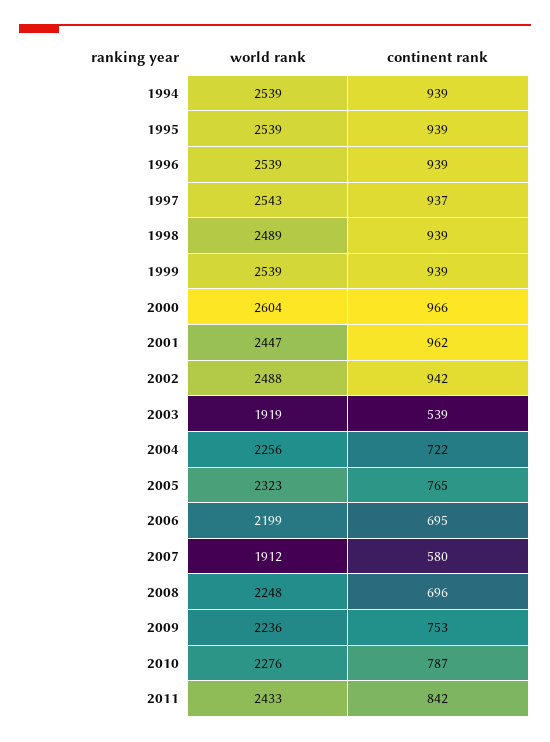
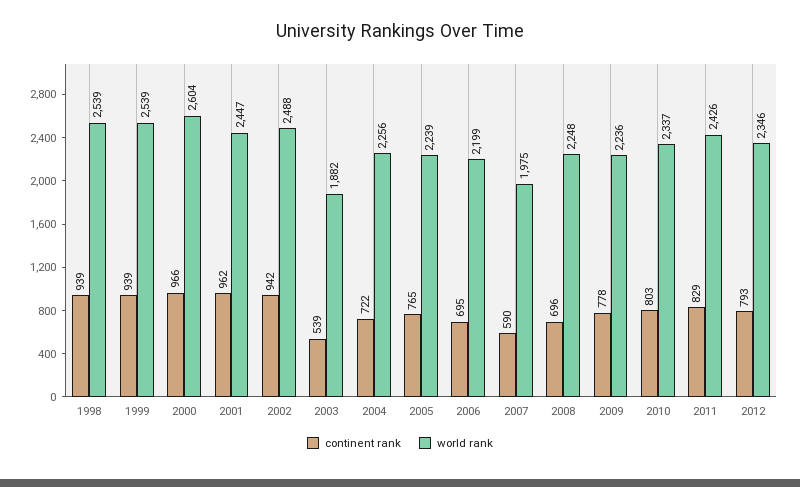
world rank, 1994: 2539 -> none
continent rank, 1994: 939 -> none
world rank, 1995: 2539 -> none
continent rank, 1995: 939 -> none
world rank, 1996: 2539 -> none
continent rank, 1996: 939 -> none
world rank, 1997: 2543 -> none
continent rank, 1997: 937 -> none
world rank, 1998: 2489 -> 2539
world rank, 2003: 1919 -> 1882
world rank, 2005: 2323 -> 2239
world rank, 2007: 1912 -> 1975
continent rank, 2007: 580 -> 590
continent rank, 2009: 753 -> 778
world rank, 2010: 2276 -> 2337
continent rank, 2010: 787 -> 803
world rank, 2011: 2433 -> 2426
continent rank, 2011: 842 -> 829
continent rank, 2012: none -> 793
world rank, 2012: none -> 2346

